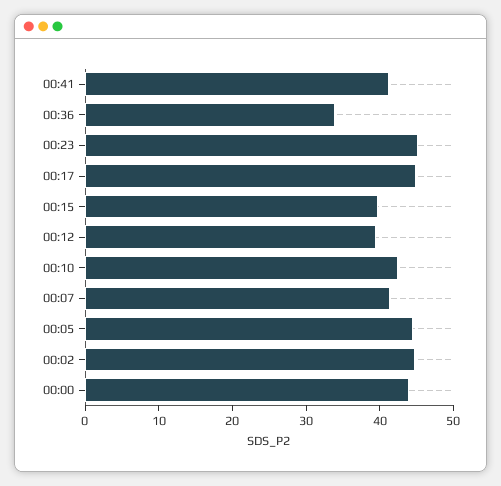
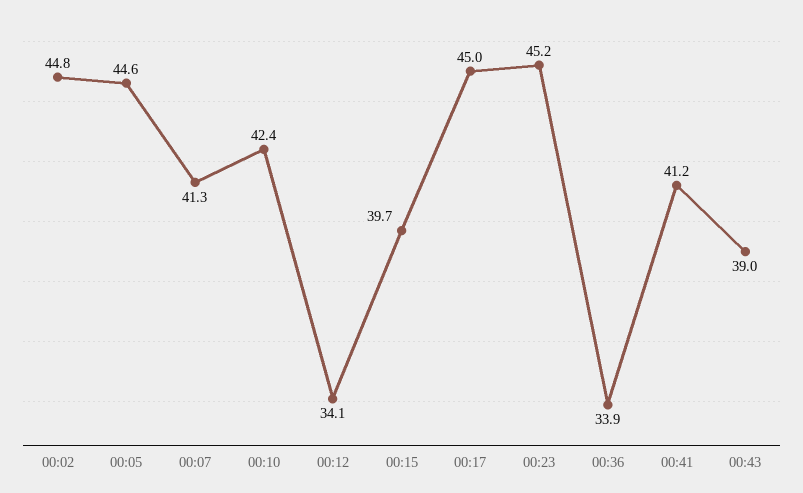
00:12: 40 -> 34.1
00:00: 44 -> none
00:43: none -> 39

